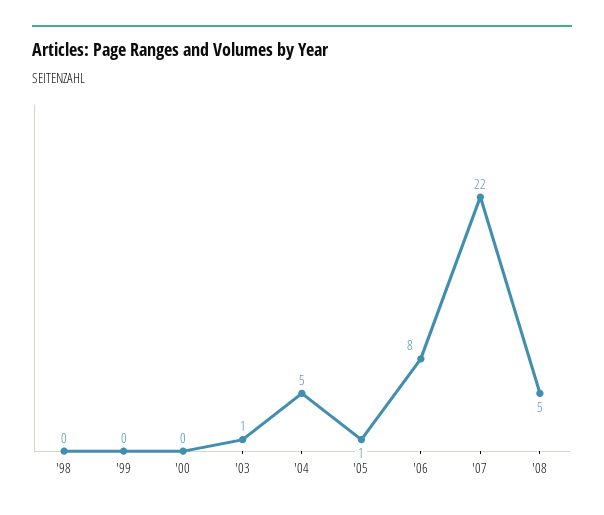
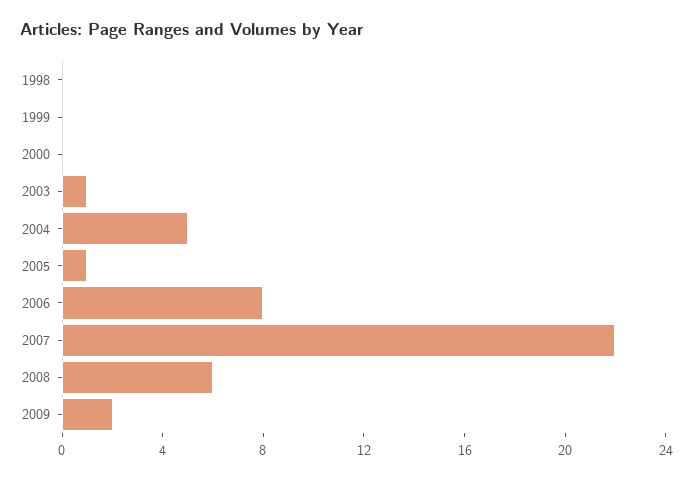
'08: 5 -> 6
2009: none -> 2

